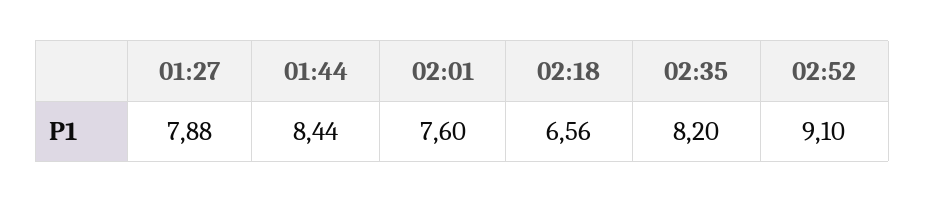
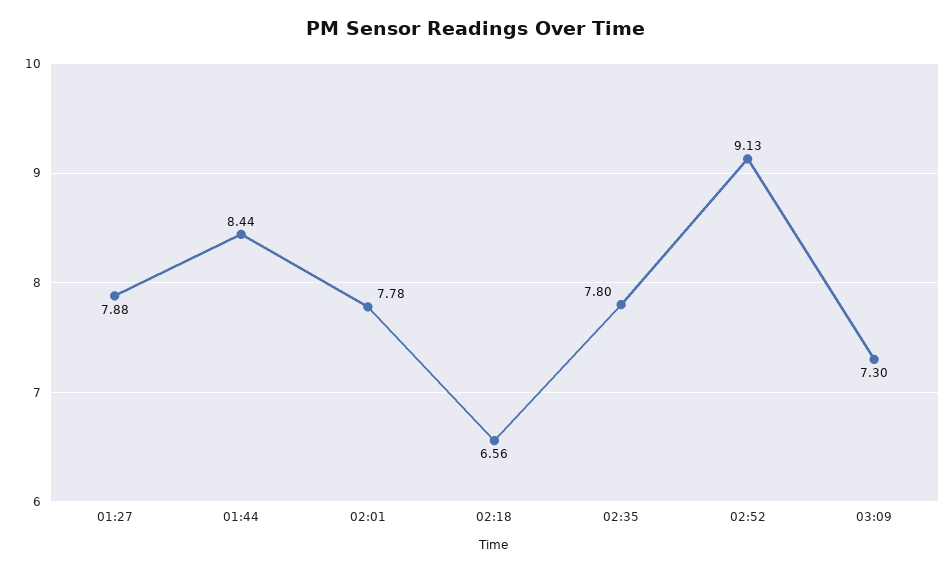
02:01: 7.6 -> 7.78
02:35: 8.2 -> 7.8
02:52: 9.1 -> 9.13
03:09: none -> 7.3

